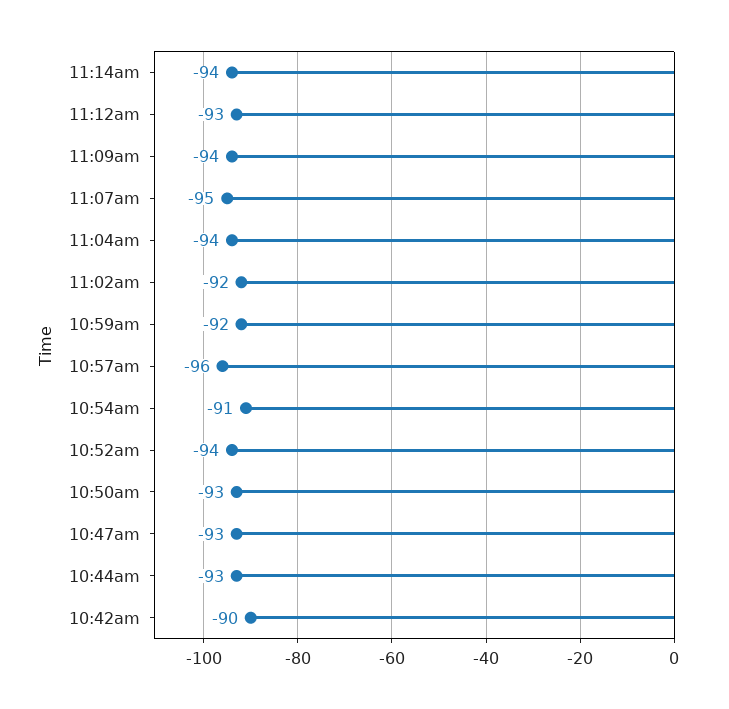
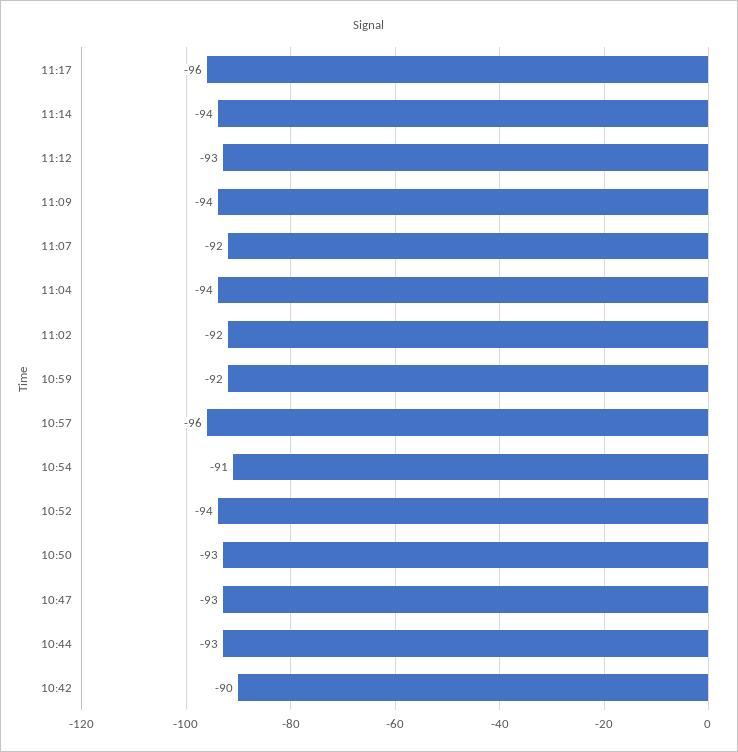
11:07am: -95 -> -92
11:17: none -> -96

